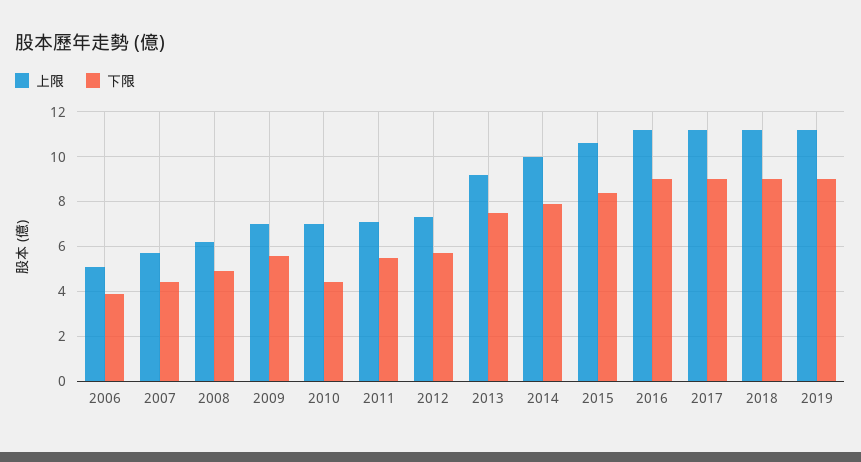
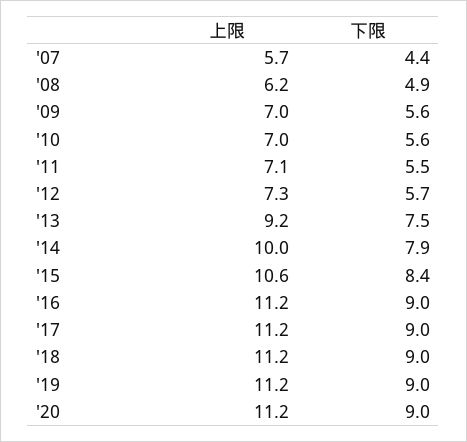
上限, 2006: 5 -> none
下限, 2006: 4 -> none
下限, 2010: 4.5 -> 5.6
上限, '20: none -> 11.2
下限, '20: none -> 9

